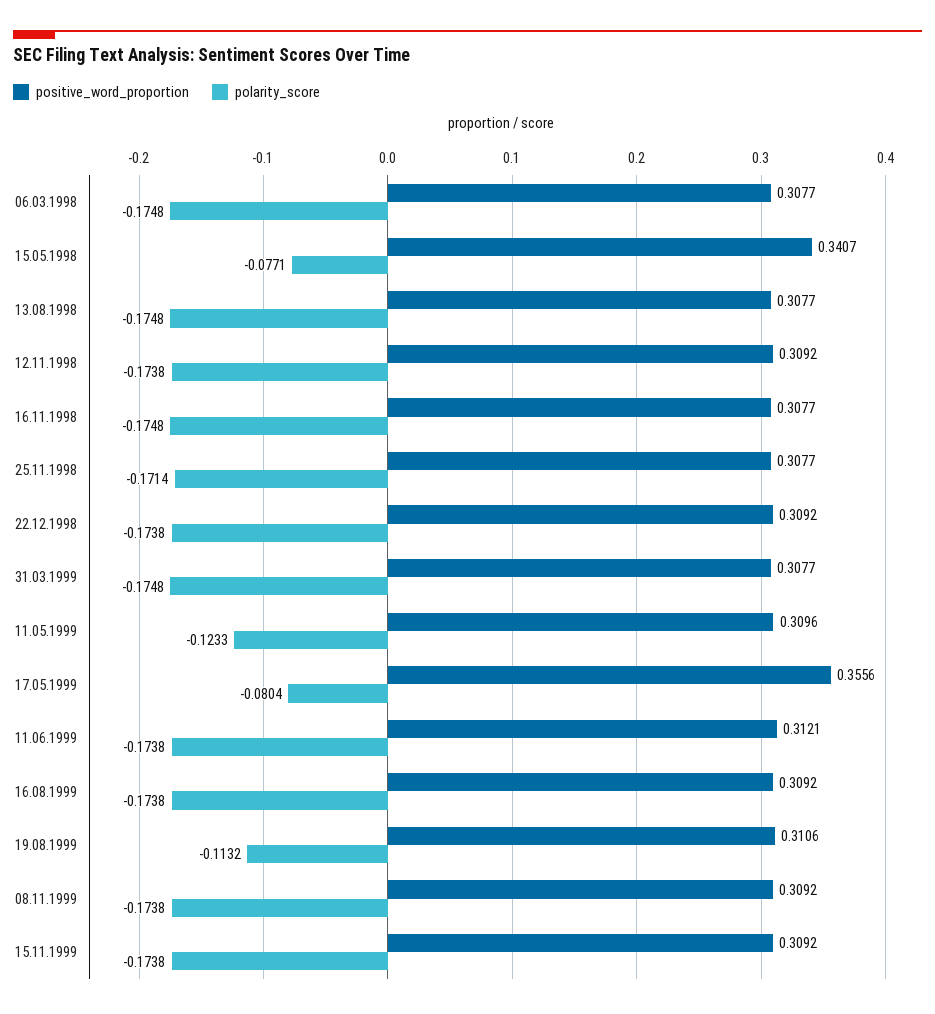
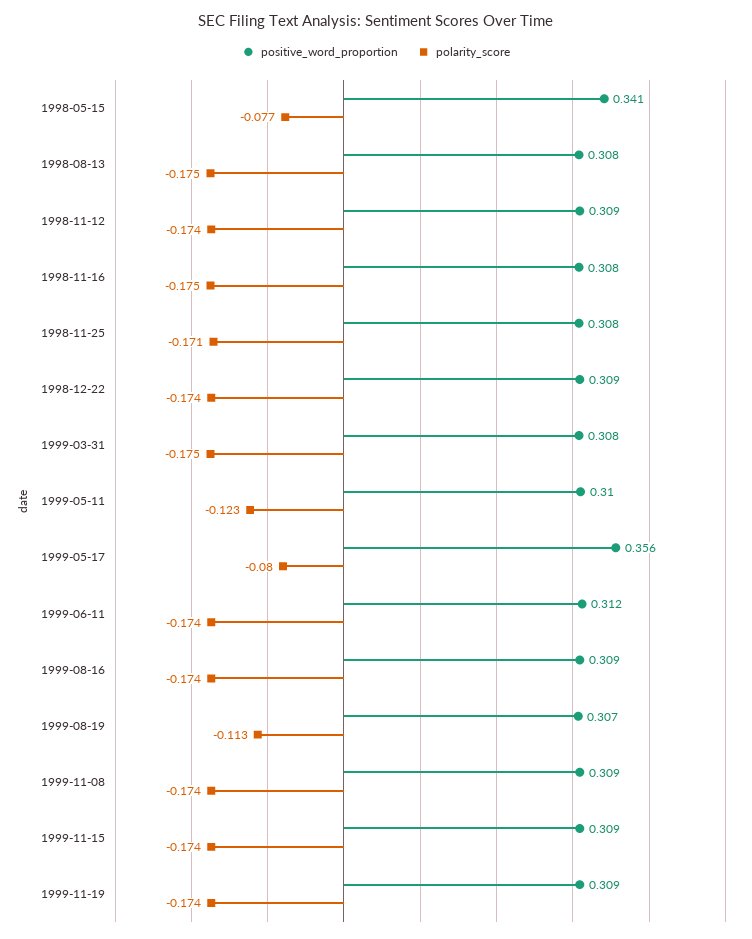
positive_word_proportion, 06.03.1998: 0.3077 -> none
polarity_score, 06.03.1998: -0.1748 -> none
positive_word_proportion, 19.08.1999: 0.3106 -> 0.307
positive_word_proportion, 1999-11-19: none -> 0.309
polarity_score, 1999-11-19: none -> -0.174

